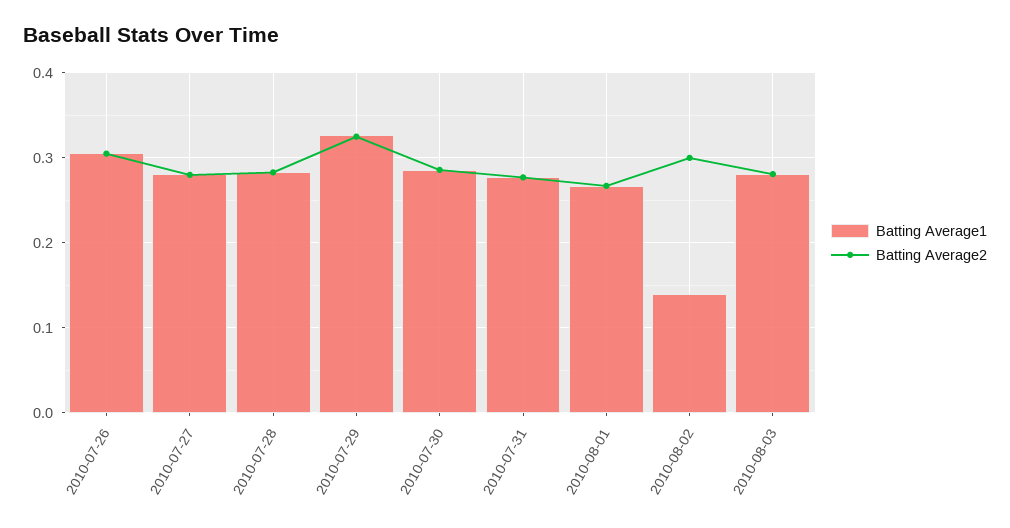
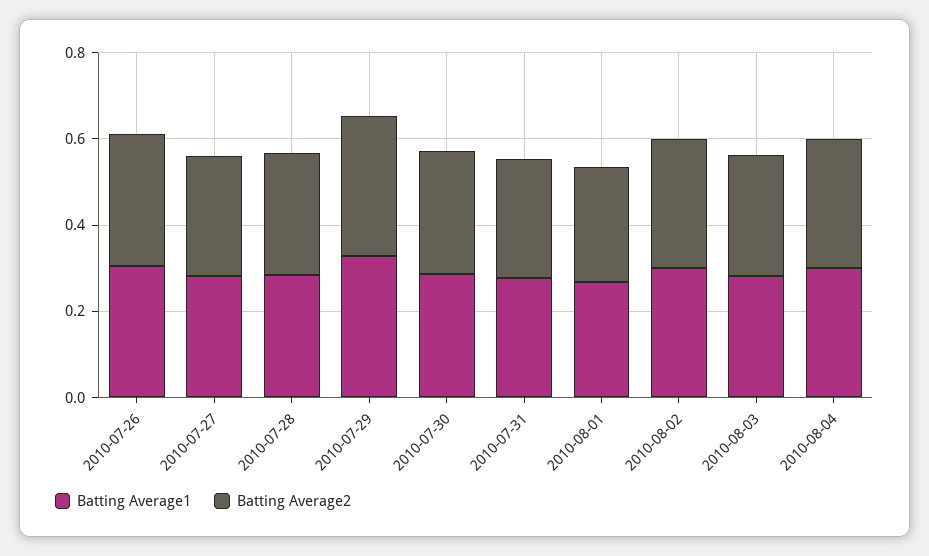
Batting Average1, 2010-08-02: 0.14 -> 0.3
Batting Average1, 2010-08-04: none -> 0.3
Batting Average2, 2010-08-04: none -> 0.3

